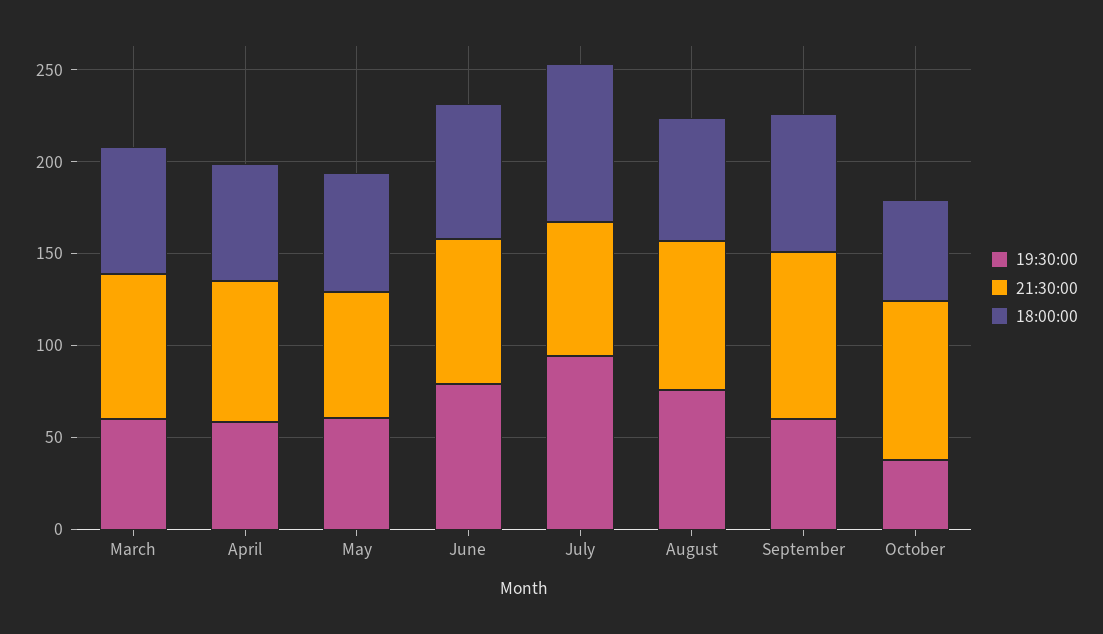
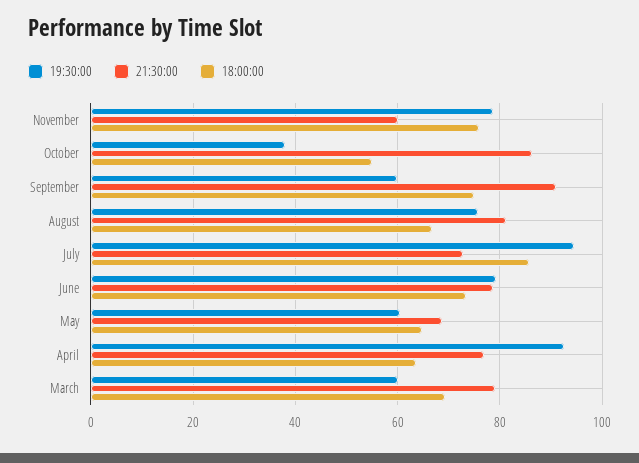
19:30:00, April: 60 -> 92
19:30:00, November: none -> 78
21:30:00, November: none -> 60
18:00:00, November: none -> 76

